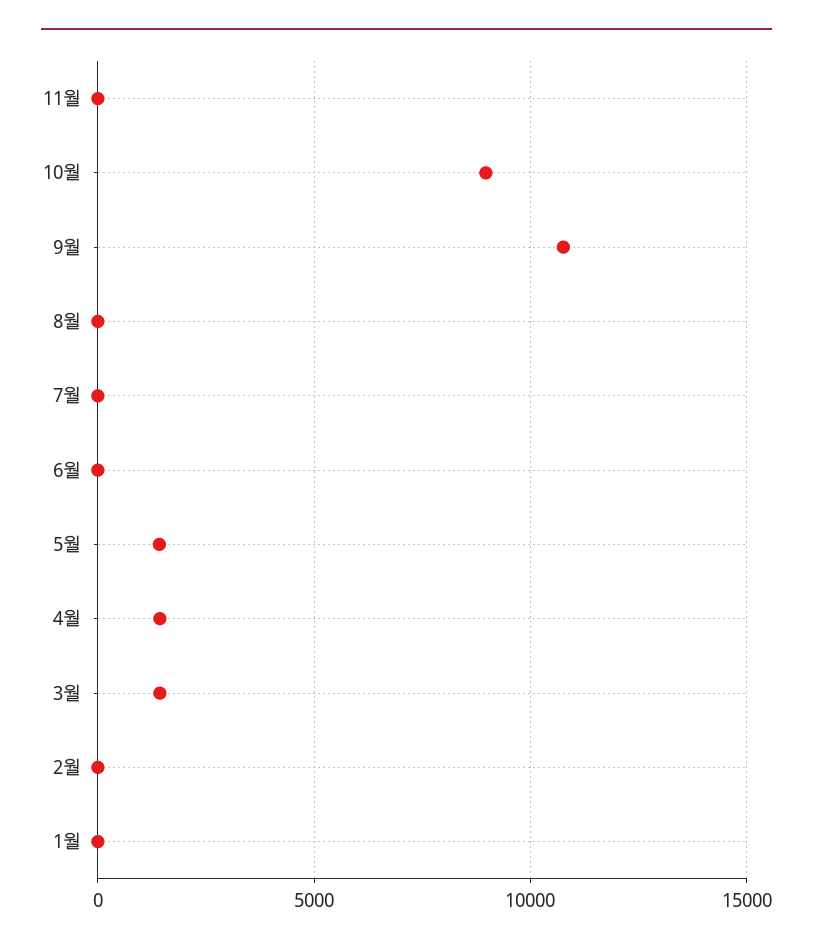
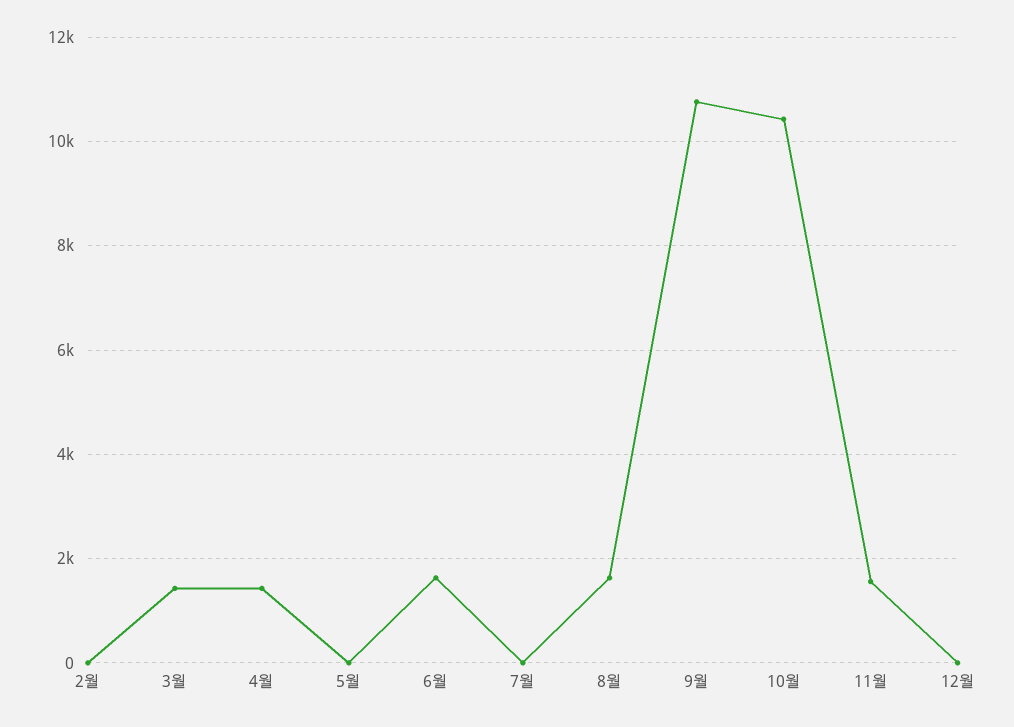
11월: 0 -> 1600
10월: 9000 -> 10400
8월: 0 -> 1600
6월: 0 -> 1600
5월: 1500 -> 0
1월: 0 -> none
12월: none -> 0

